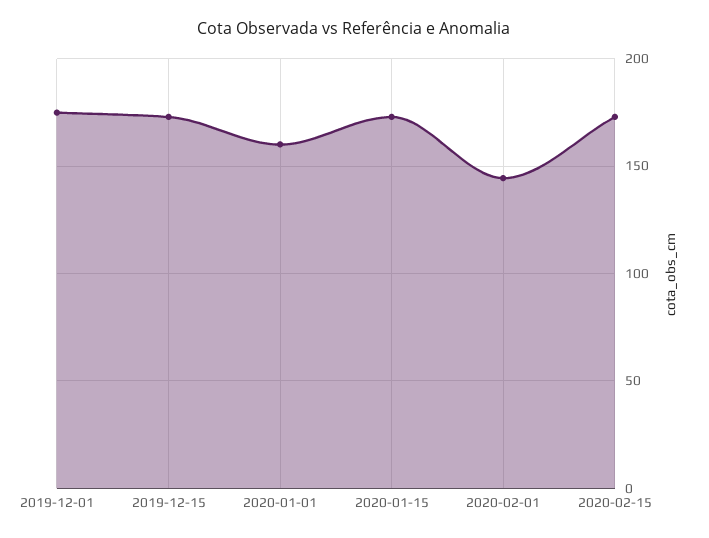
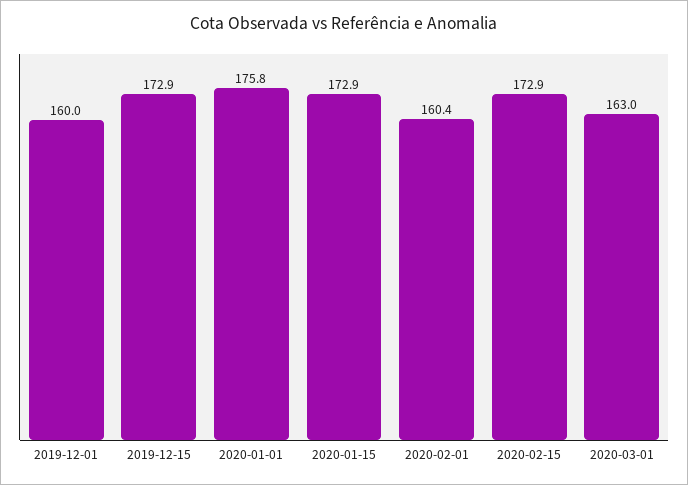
2019-12-01: 175 -> 160
2020-01-01: 160 -> 175.8
2020-02-01: 145 -> 160.4
2020-03-01: none -> 163

